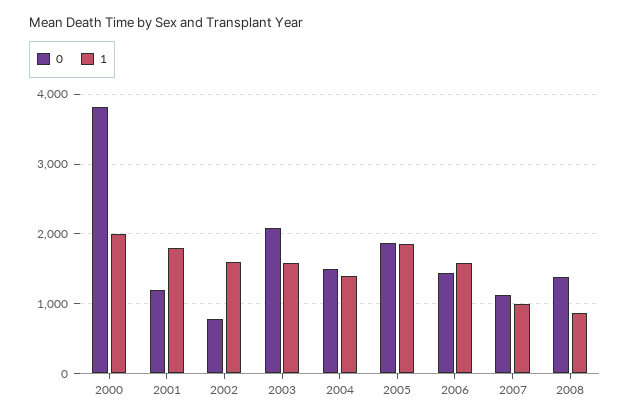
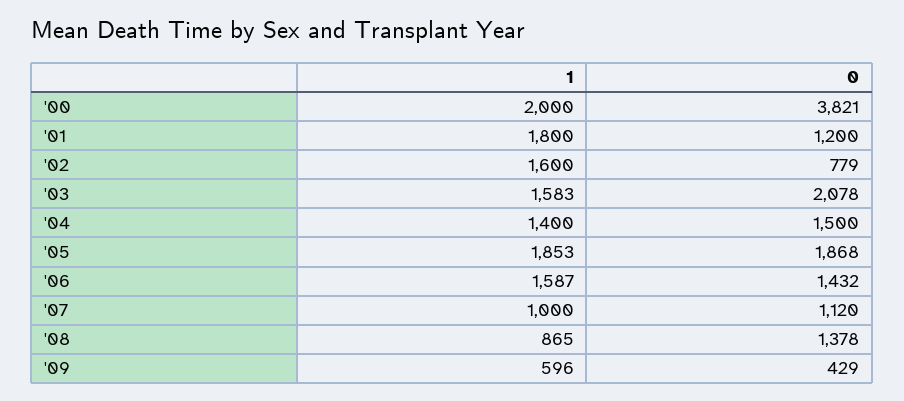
1, '09: none -> 596
0, '09: none -> 429

